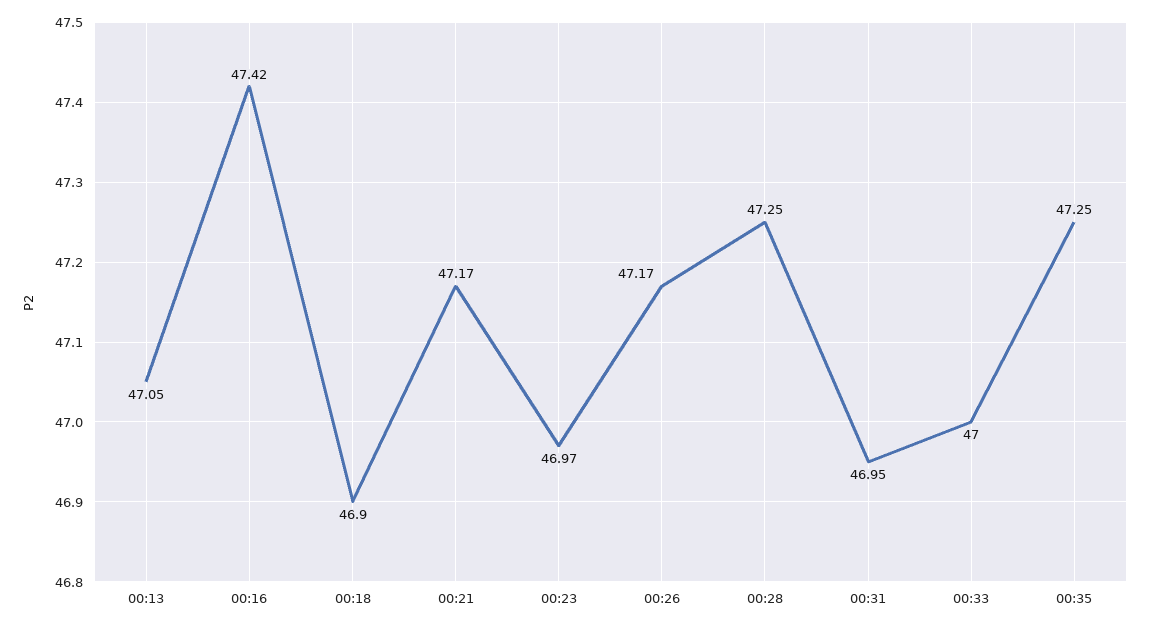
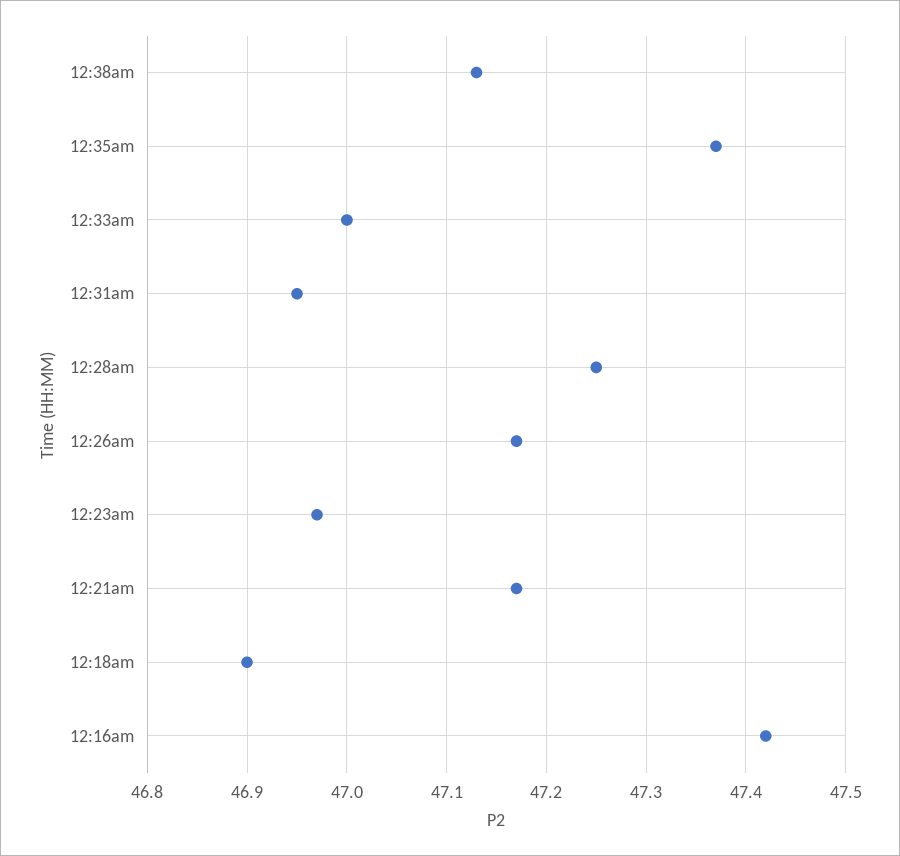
00:13: 47.05 -> none
00:35: 47.25 -> 47.37
12:38am: none -> 47.13

